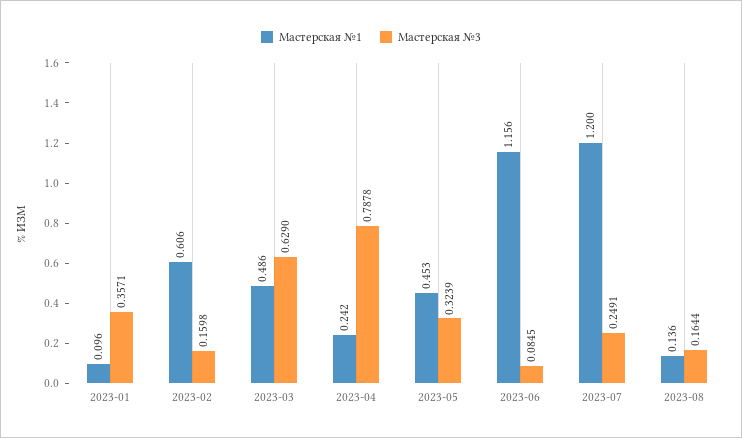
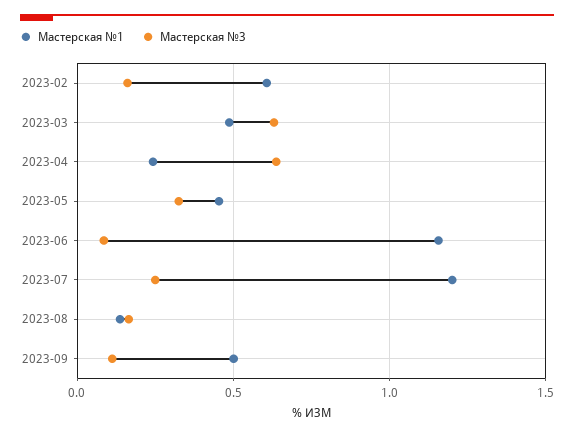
Мастерская №1, 2023-01: 0.096 -> none
Мастерская №3, 2023-01: 0.3571 -> none
Мастерская №3, 2023-04: 0.7878 -> 0.65
Мастерская №1, 2023-09: none -> 0.5
Мастерская №3, 2023-09: none -> 0.1

